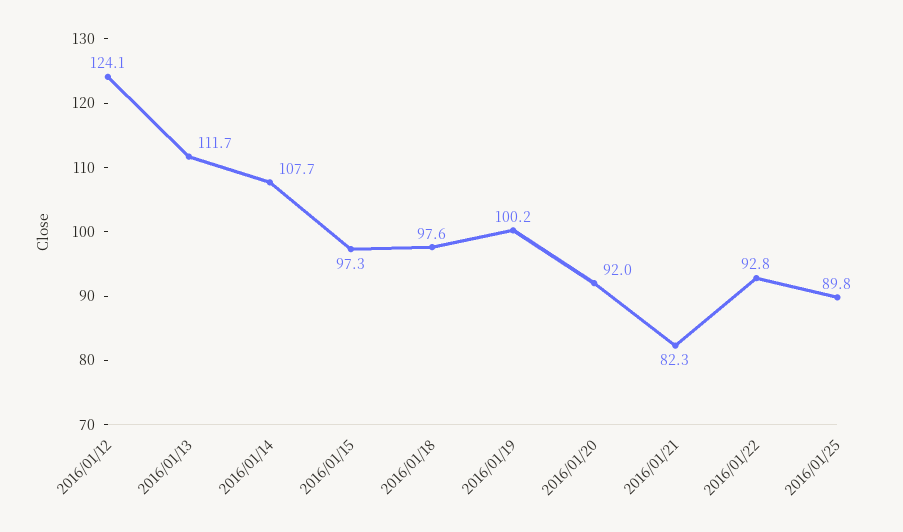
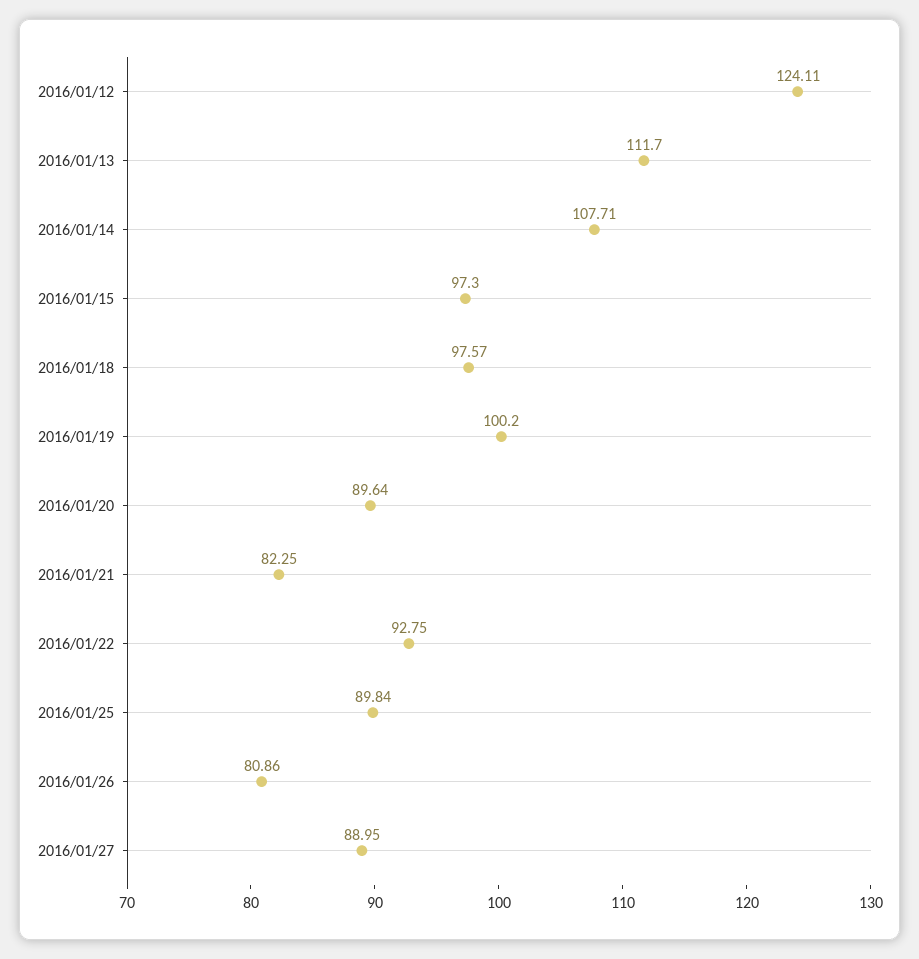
2016/01/20: 92 -> 89.64
2016/01/26: none -> 80.86
2016/01/27: none -> 88.95

